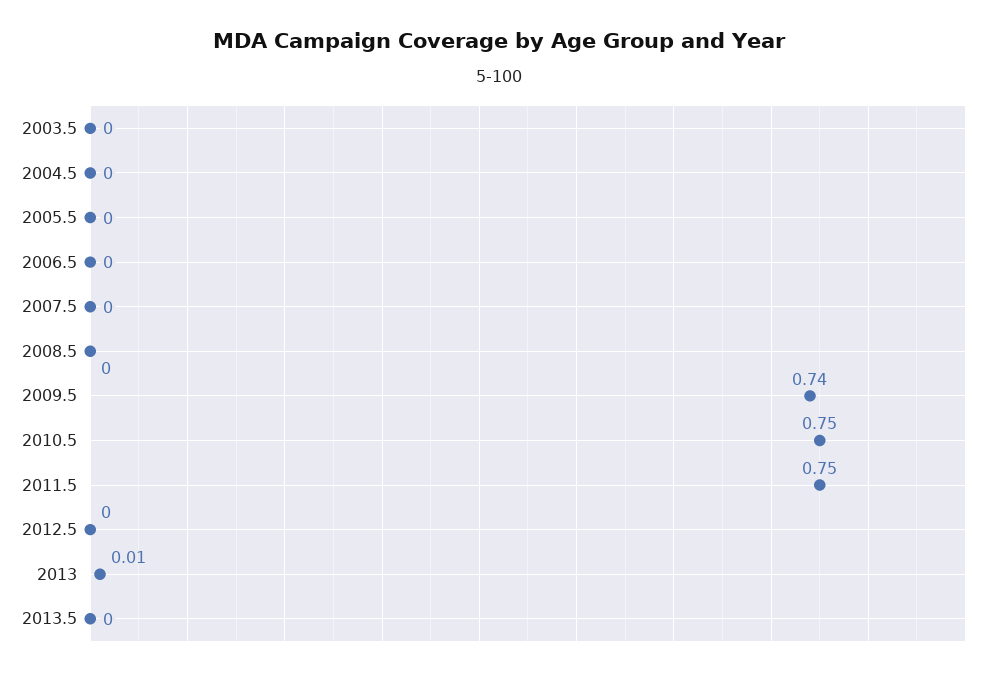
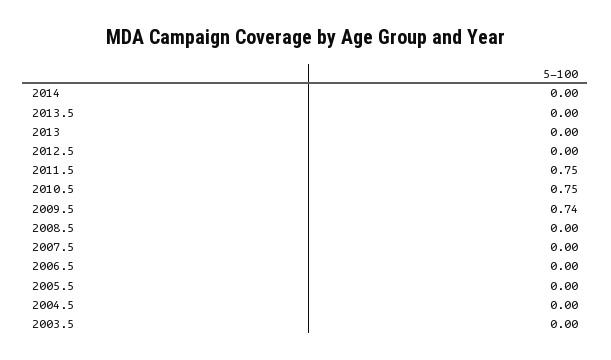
2013: 0.01 -> 0
2014: none -> 0

